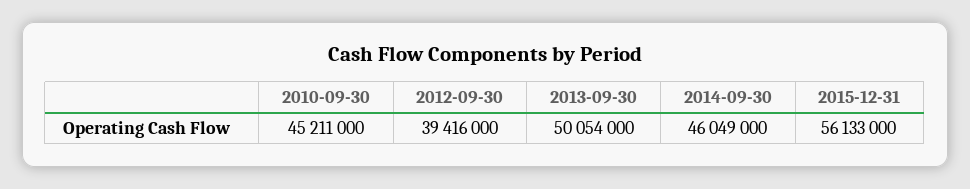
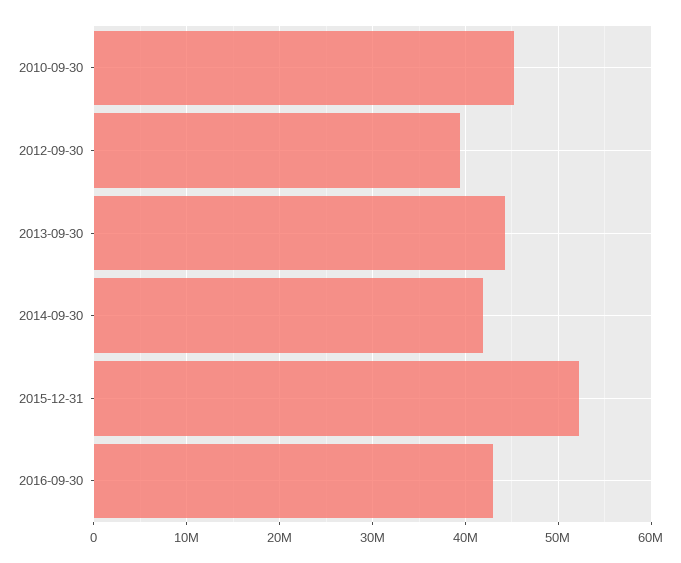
2013-09-30: 50054000 -> 44000000
2014-09-30: 46049000 -> 42000000
2015-12-31: 56133000 -> 52000000
2016-09-30: none -> 43000000

